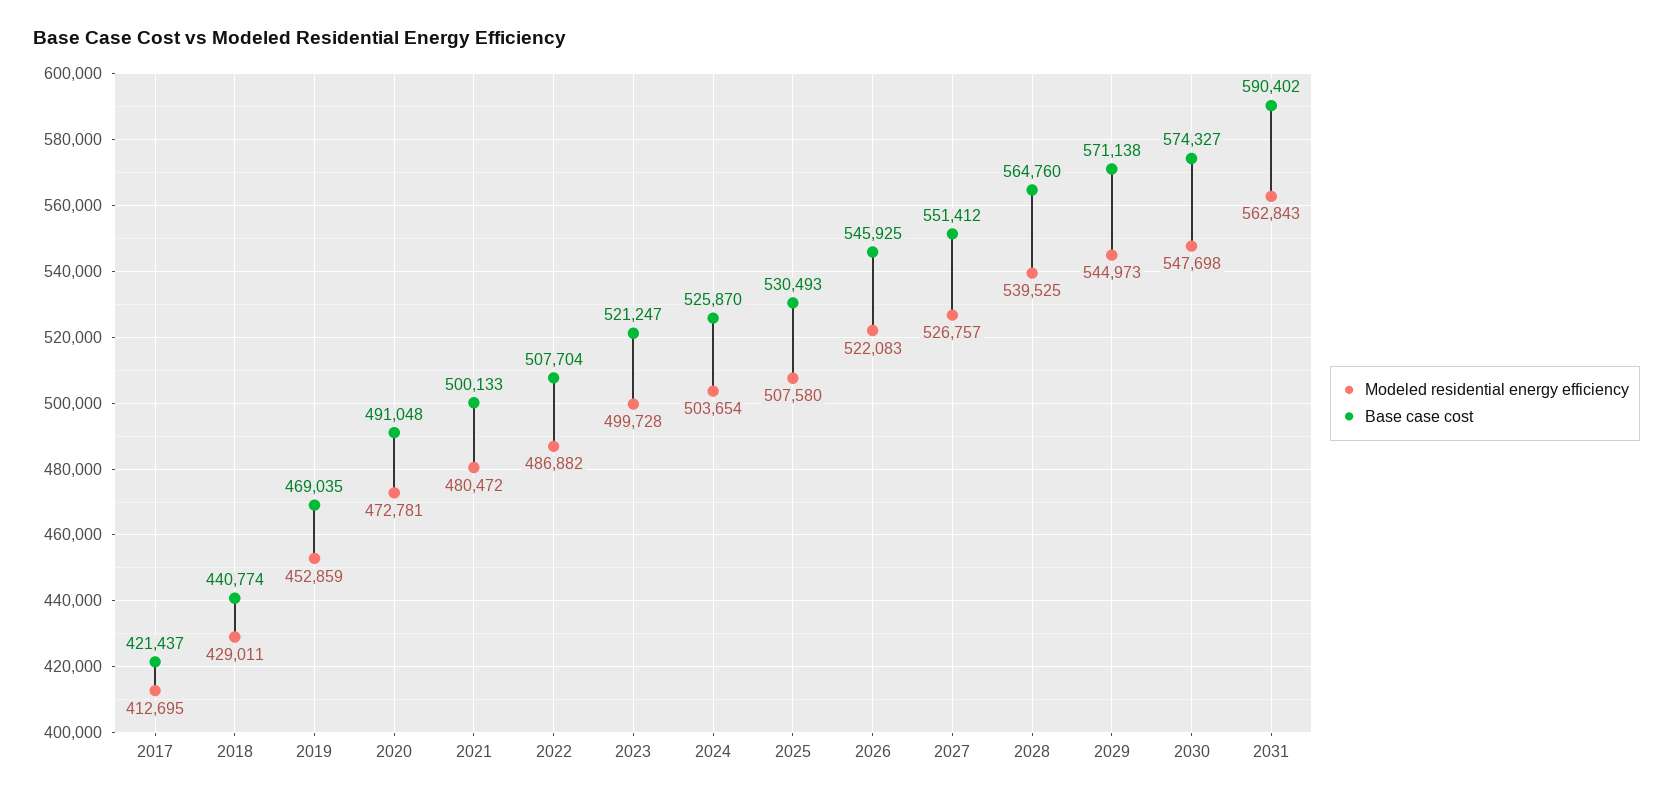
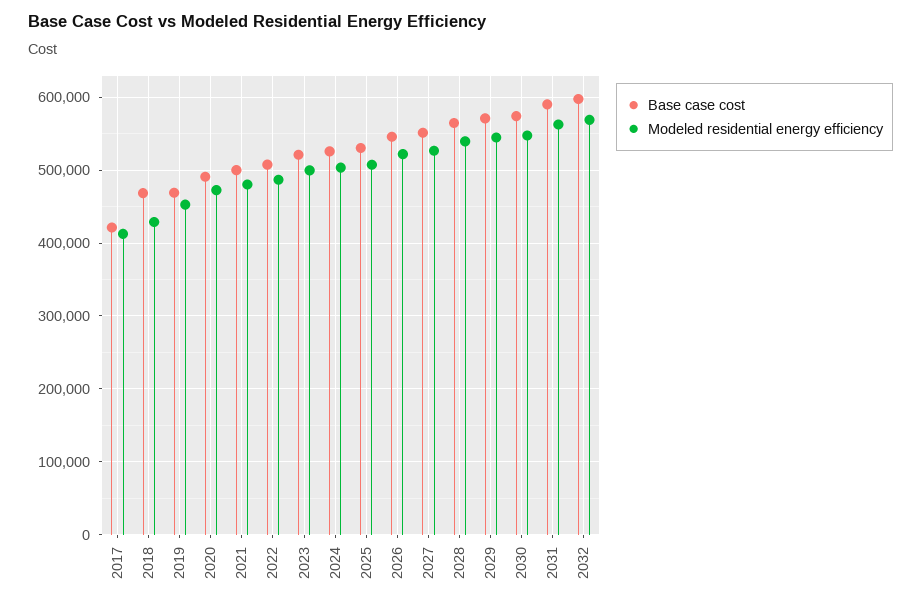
Base case cost, 2018: 440774 -> 470000
Base case cost, 2032: none -> 600000
Modeled residential energy efficiency, 2032: none -> 570000

